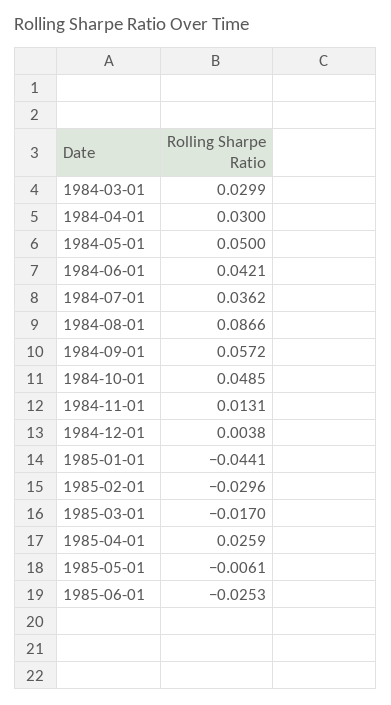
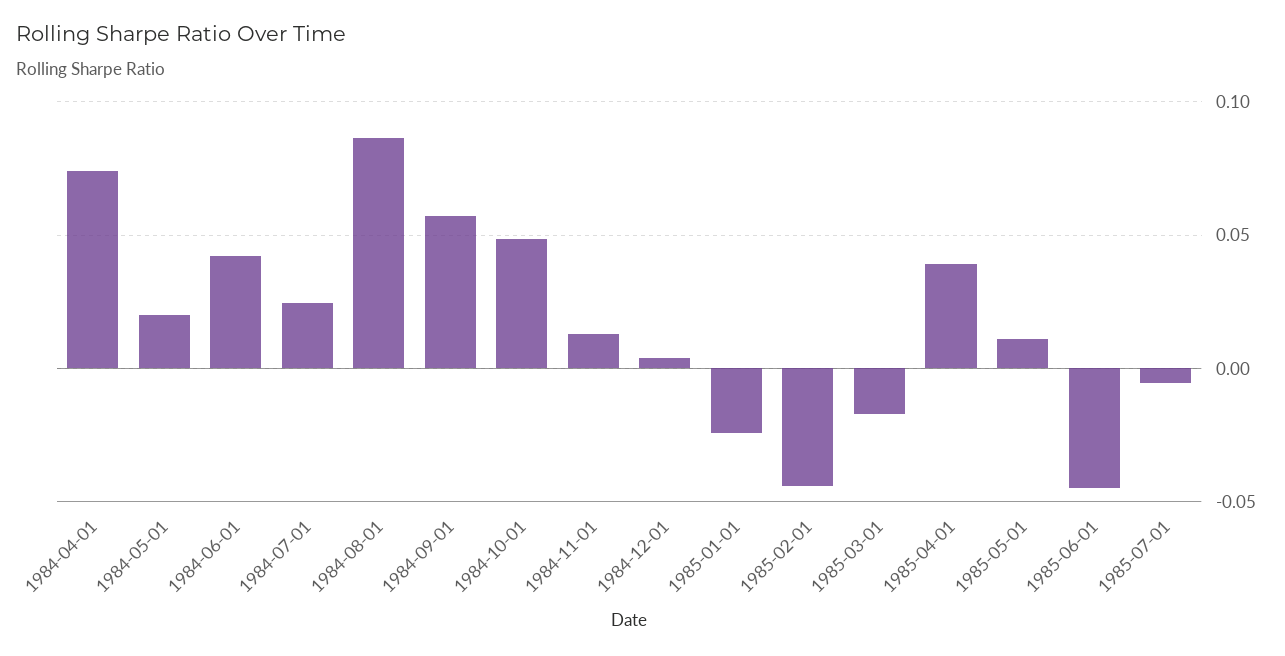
1984-03-01: 0.0299 -> none
1984-04-01: 0.03 -> 0.075
1984-05-01: 0.05 -> 0.02
1984-07-01: 0.0362 -> 0.025
1985-01-01: -0.0441 -> -0.025
1985-02-01: -0.0296 -> -0.045
1985-04-01: 0.0259 -> 0.04
1985-05-01: -0.0061 -> 0.01
1985-06-01: -0.0253 -> -0.045
1985-07-01: none -> -0.005

